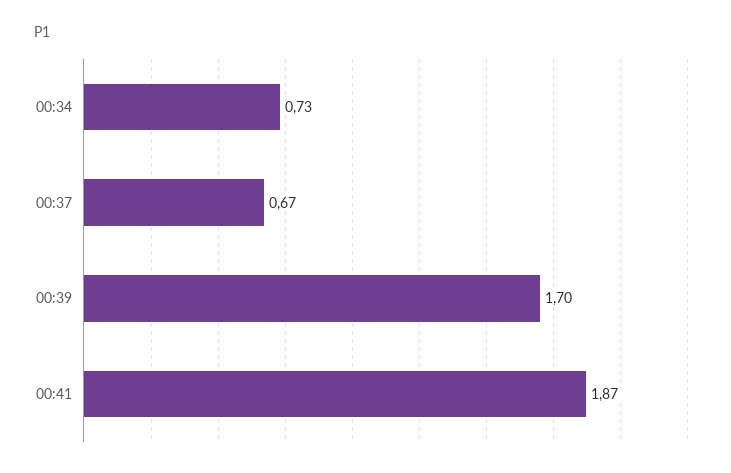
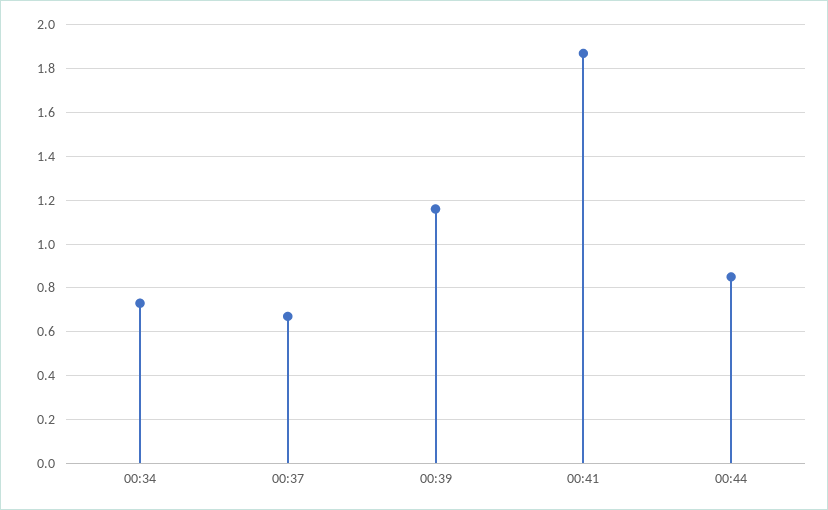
00:39: 1.7 -> 1.15
00:44: none -> 0.85

